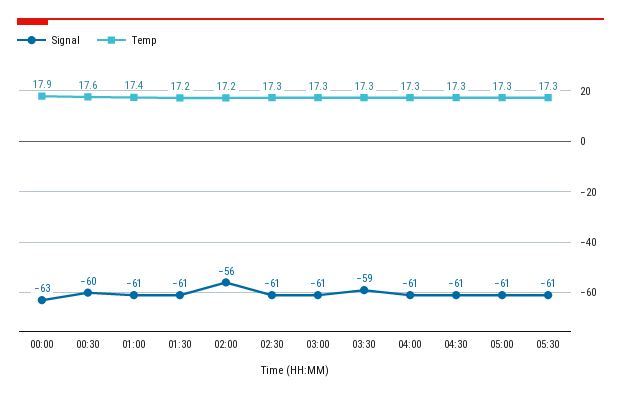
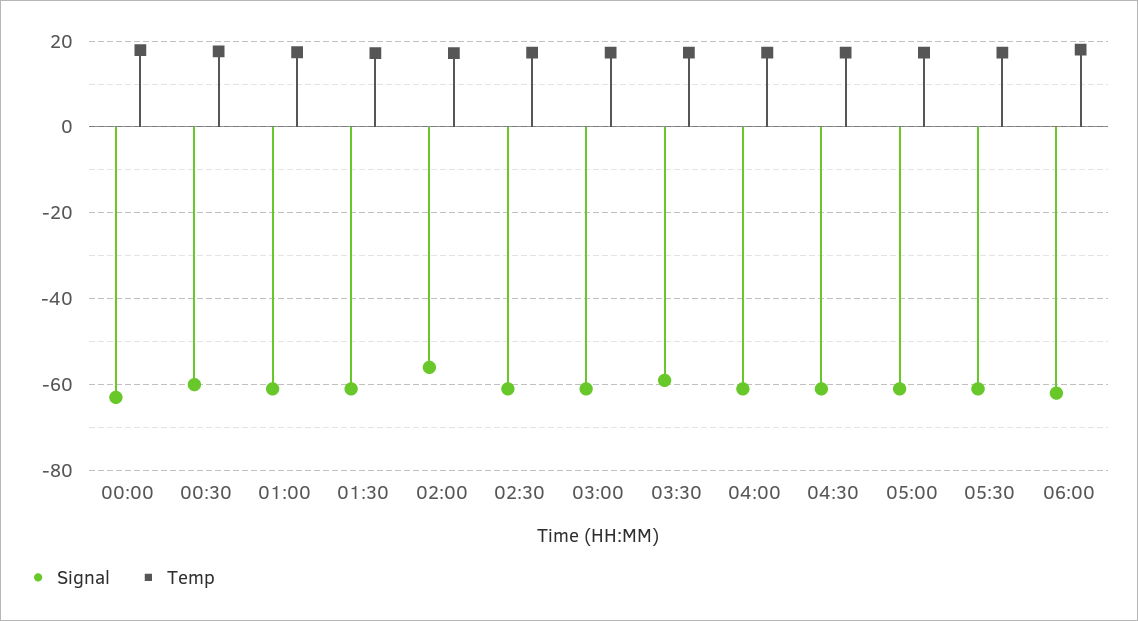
Signal, 06:00: none -> -62
Temp, 06:00: none -> 18

